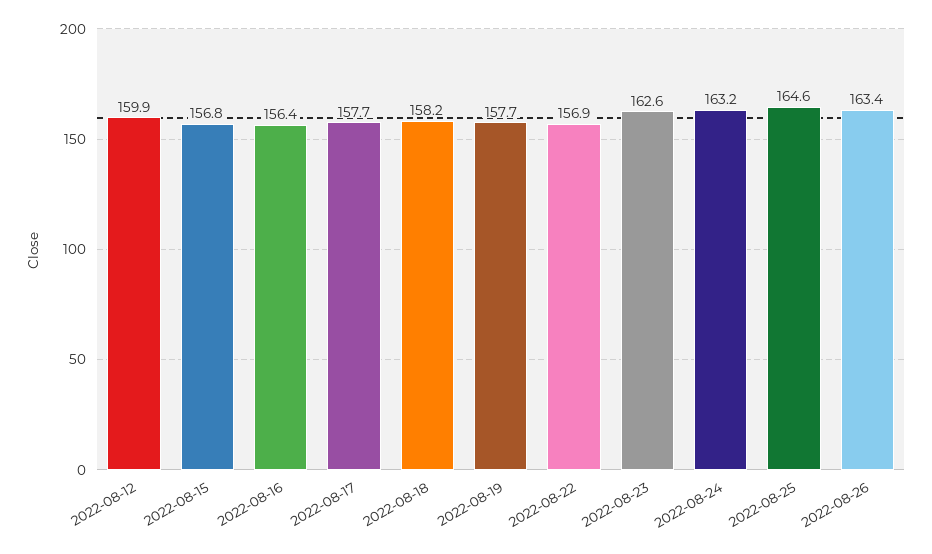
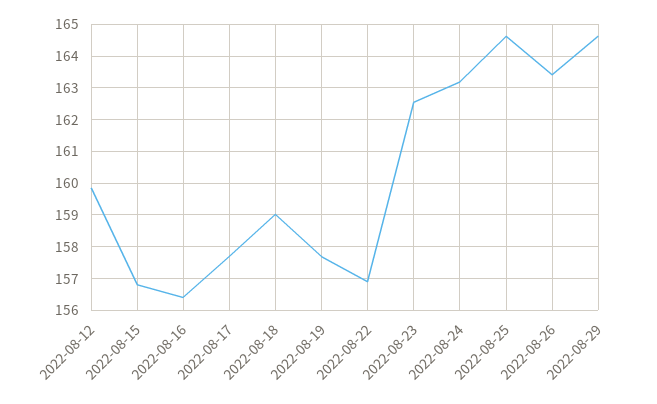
2022-08-18: 158.2 -> 159
2022-08-29: none -> 164.6

